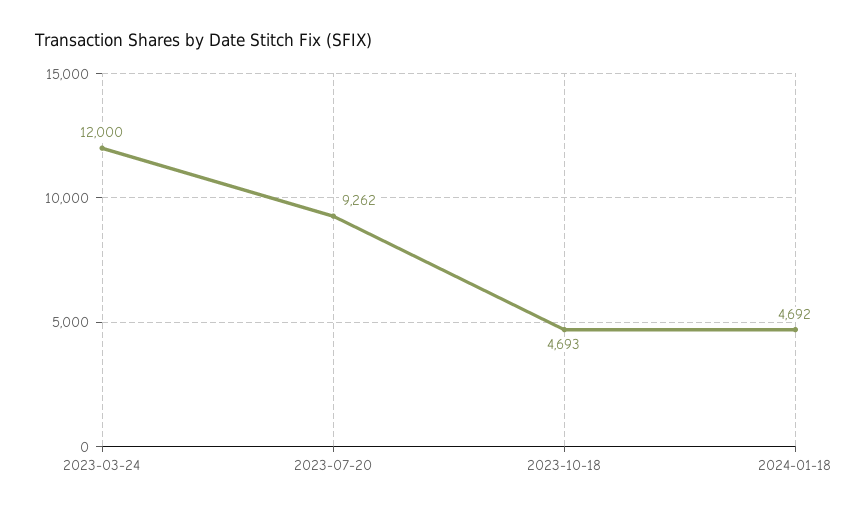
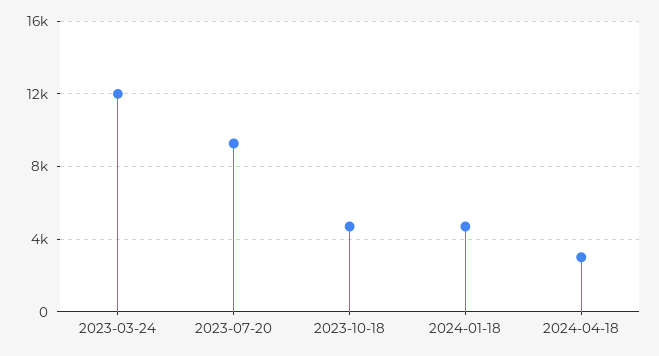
2024-04-18: none -> 3000

